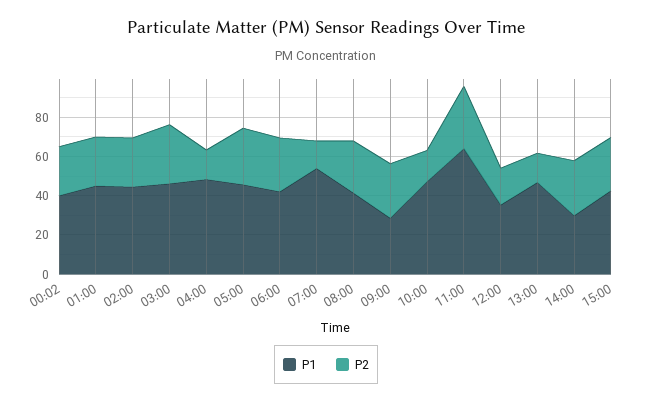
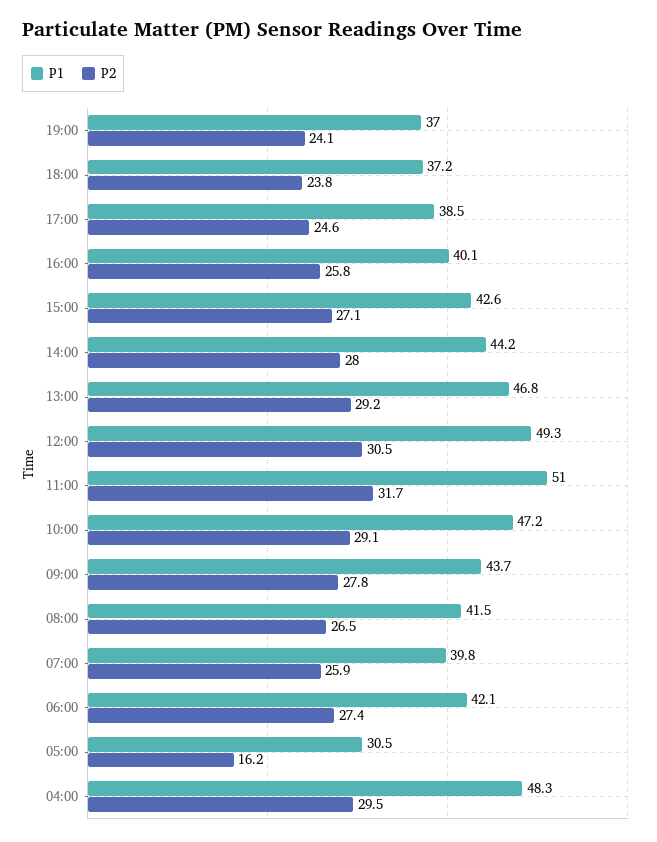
P1, 00:02: 40 -> none
P2, 00:02: 25 -> none
P1, 01:00: 45 -> none
P2, 01:00: 25 -> none
P1, 02:00: 45 -> none
P2, 02:00: 25 -> none
P1, 03:00: 45 -> none
P2, 03:00: 30 -> none
P2, 04:00: 15 -> 29.5
P1, 05:00: 45 -> 30.5
P2, 05:00: 30 -> 16.2
P1, 07:00: 55 -> 39.8
P2, 07:00: 15 -> 25.9
P1, 09:00: 30 -> 43.7
P2, 10:00: 15 -> 29.1
P1, 11:00: 65 -> 51
P1, 12:00: 35 -> 49.3
P2, 12:00: 20 -> 30.5
P2, 13:00: 15 -> 29.2
P1, 14:00: 30 -> 44.2
P1, 19:00: none -> 37
P2, 19:00: none -> 24.1
P1, 18:00: none -> 37.2
P2, 18:00: none -> 23.8
P1, 17:00: none -> 38.5
P2, 17:00: none -> 24.6
P1, 16:00: none -> 40.1
P2, 16:00: none -> 25.8

